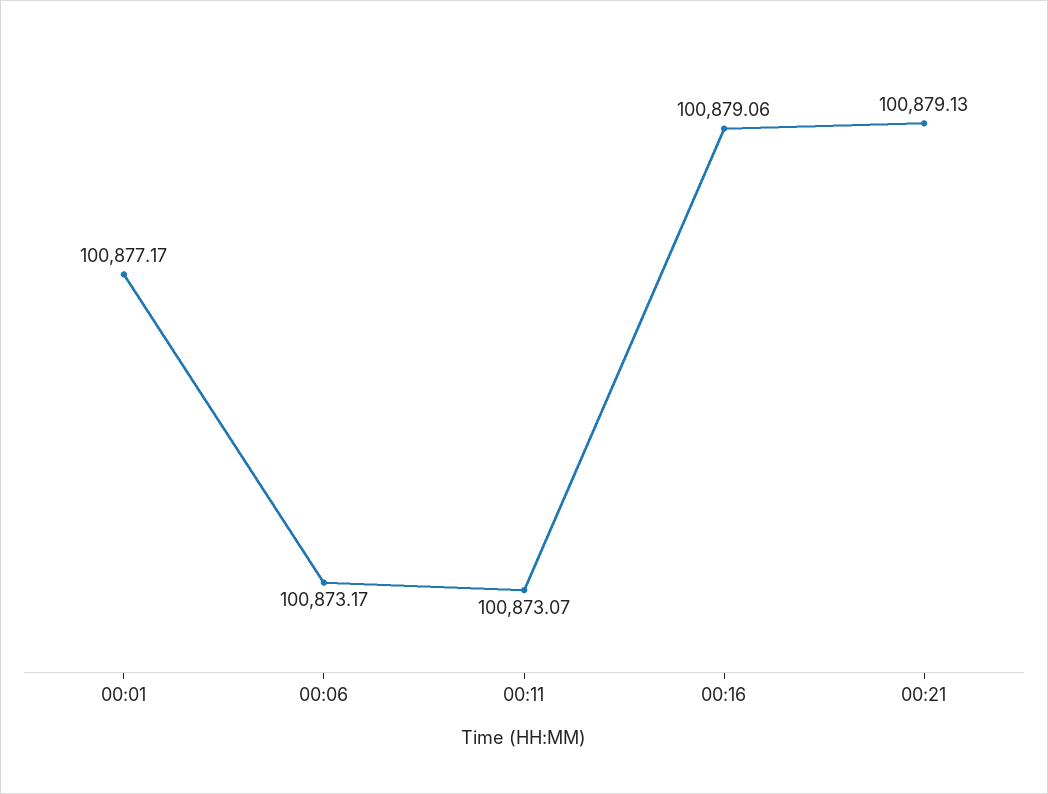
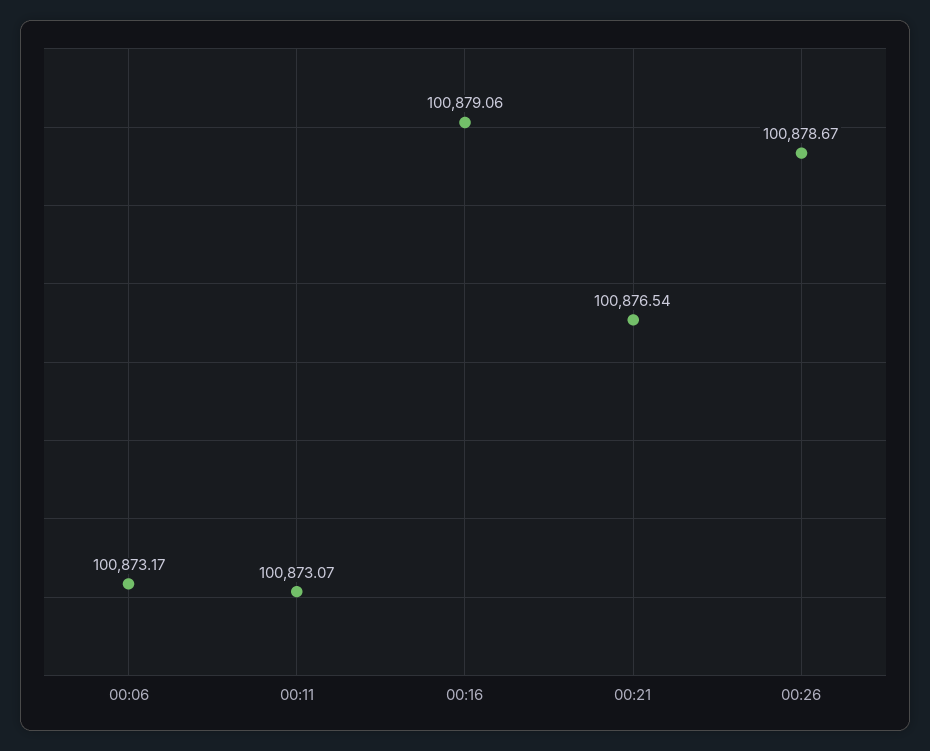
00:01: 100877.17 -> none
00:21: 100879.13 -> 100876.54
00:26: none -> 100878.67

